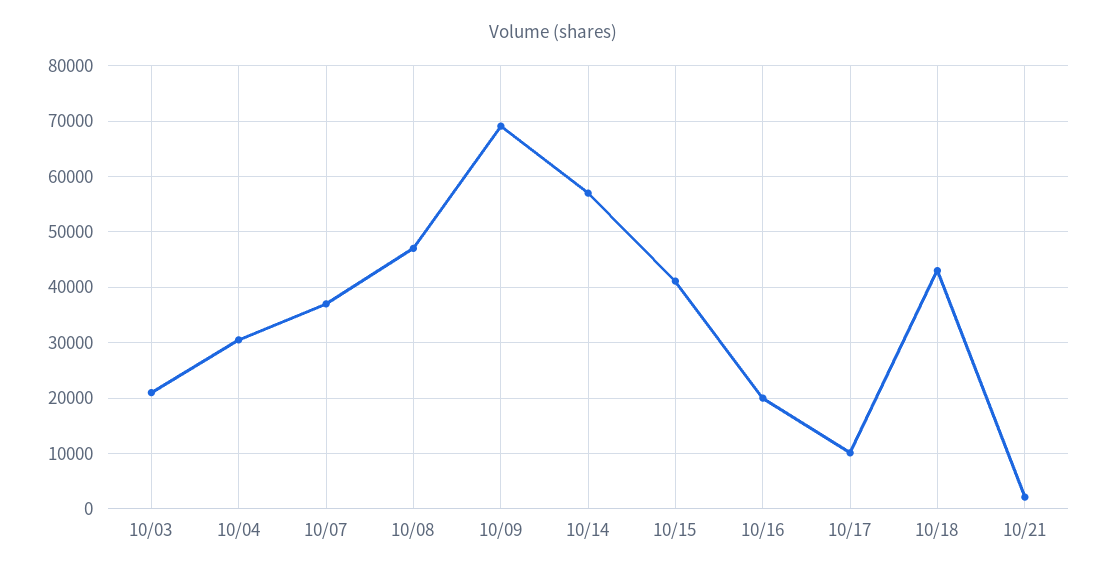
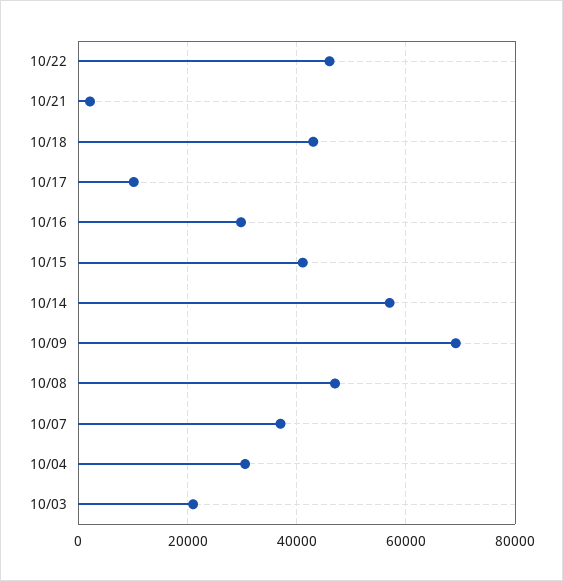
10/16: 20000 -> 30000
10/22: none -> 46000

